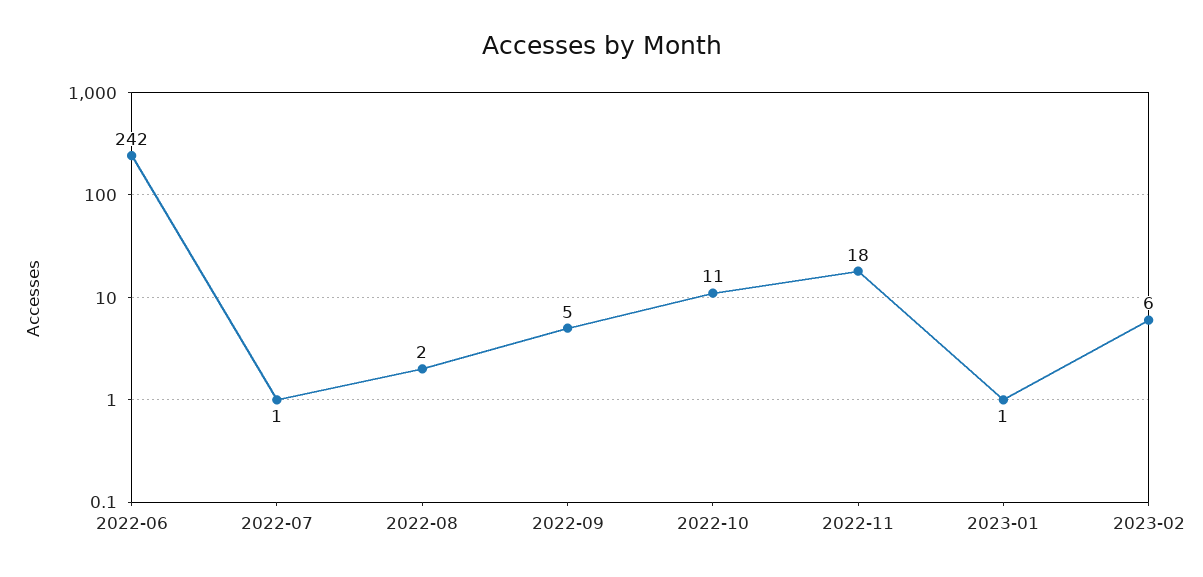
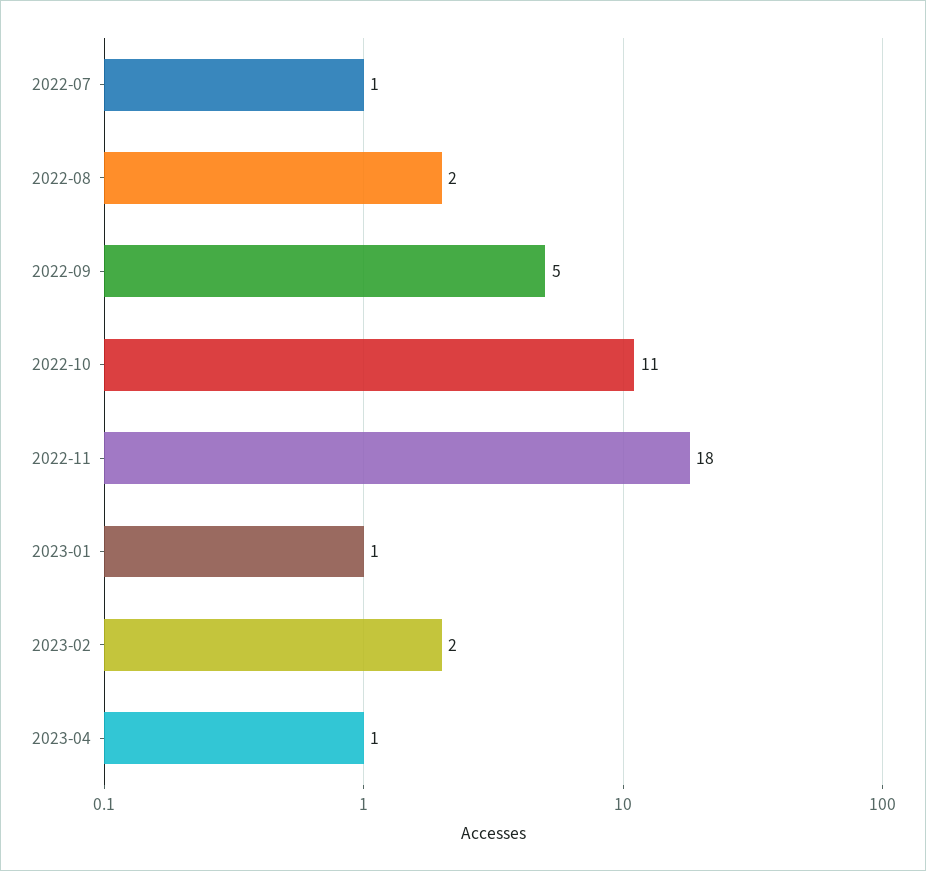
2022-06: 242 -> none
2023-02: 6 -> 2
2023-04: none -> 1

